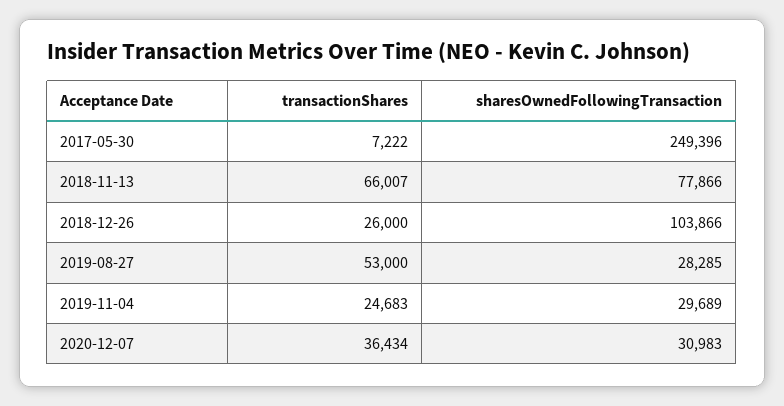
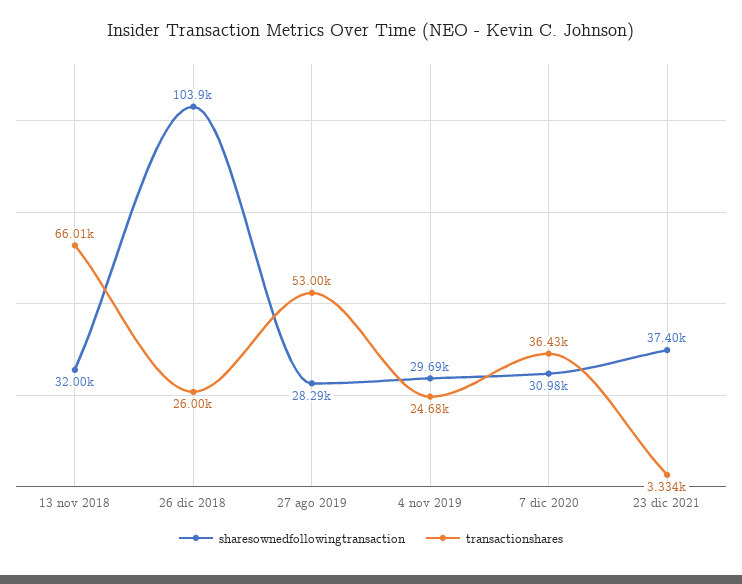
transactionShares, 2017-05-30: 7222 -> none
sharesOwnedFollowingTransaction, 2017-05-30: 249396 -> none
sharesOwnedFollowingTransaction, 2018-11-13: 77866 -> 32000
sharesOwnedFollowingTransaction, 23 dic 2021: none -> 37400
transactionShares, 23 dic 2021: none -> 3334

